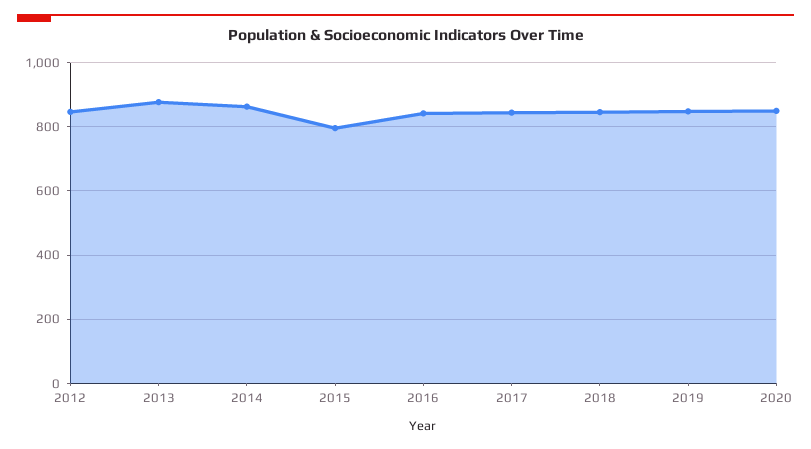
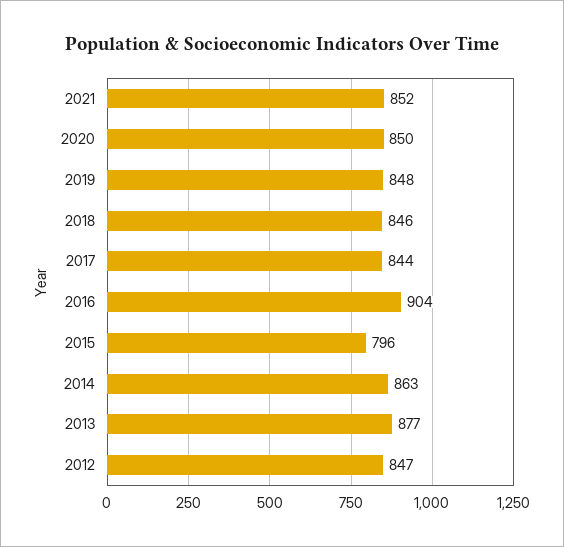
2016: 840 -> 904
2021: none -> 852

